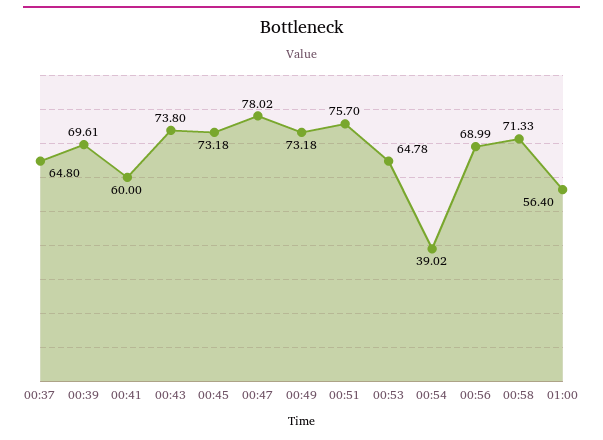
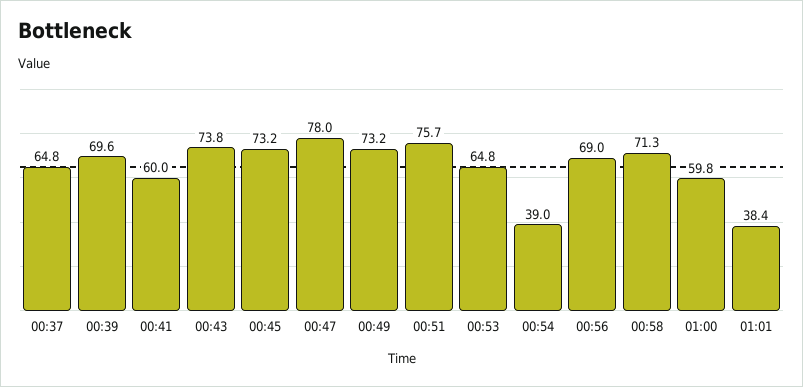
01:00: 56.4 -> 59.8
01:01: none -> 38.4

